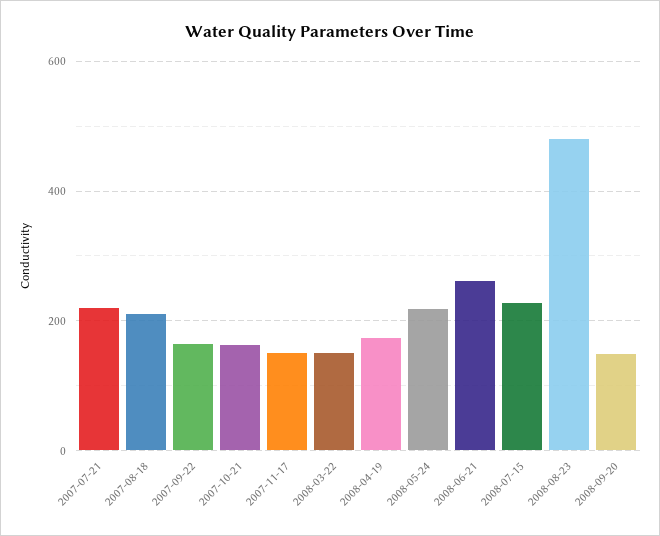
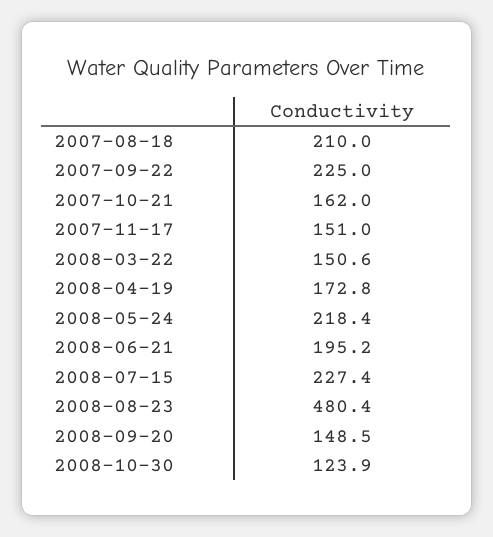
2007-07-21: 220 -> none
2007-09-22: 160 -> 225
2008-06-21: 260 -> 195.2
2008-10-30: none -> 123.9

